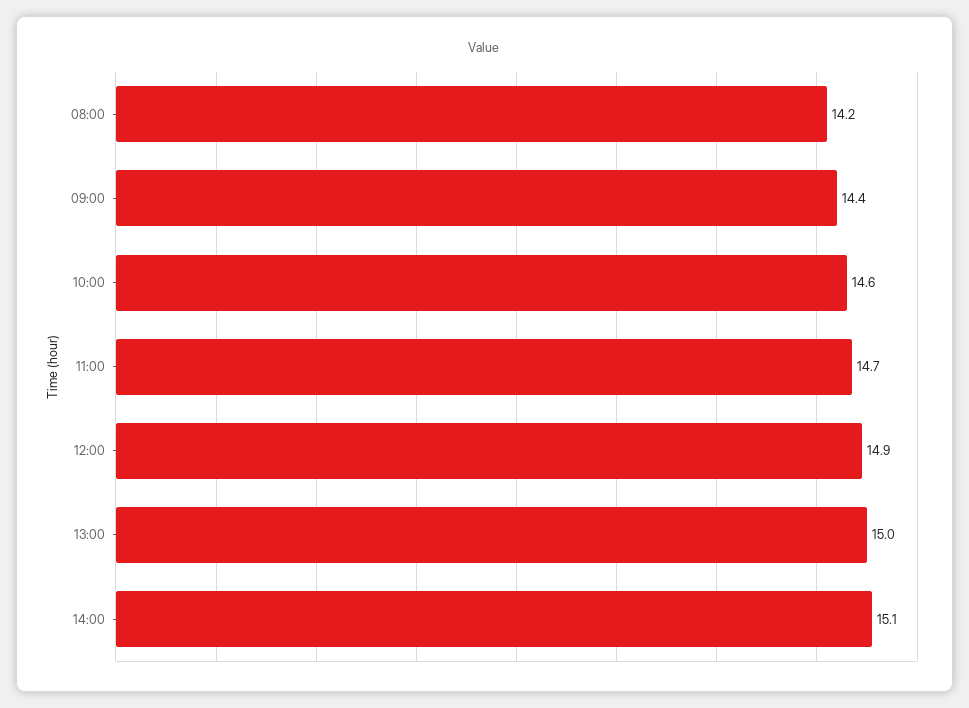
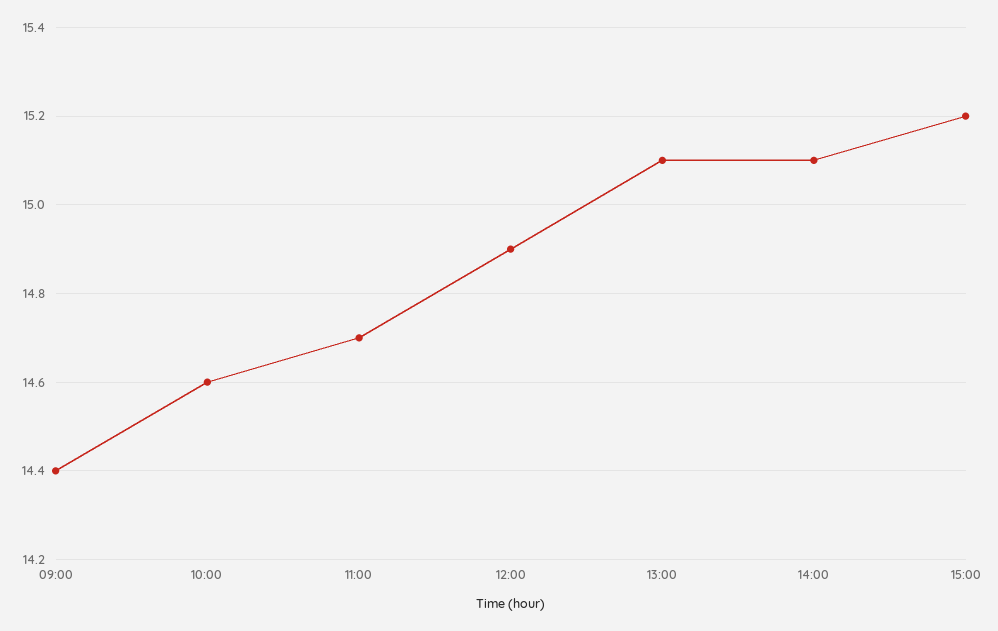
08:00: 14.2 -> none
13:00: 15 -> 15.1
15:00: none -> 15.2

